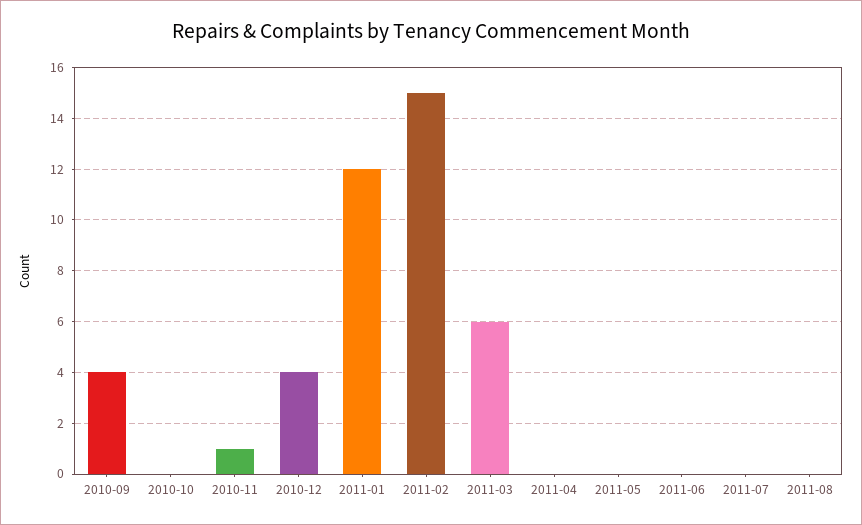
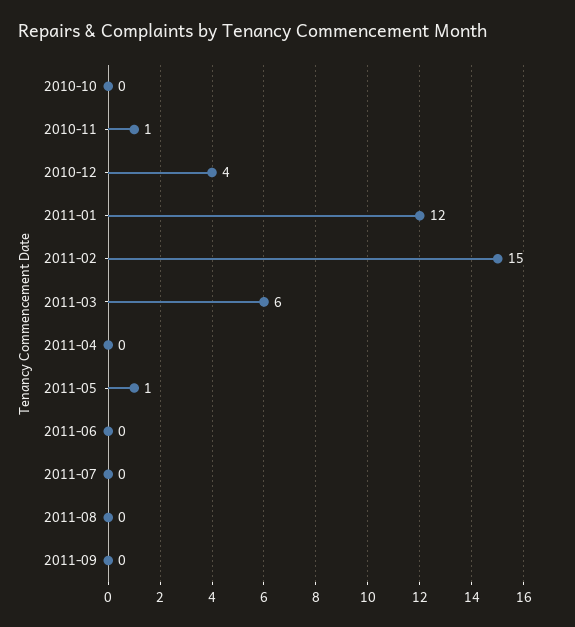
2010-09: 4 -> none
2011-05: 0 -> 1
2011-09: none -> 0

